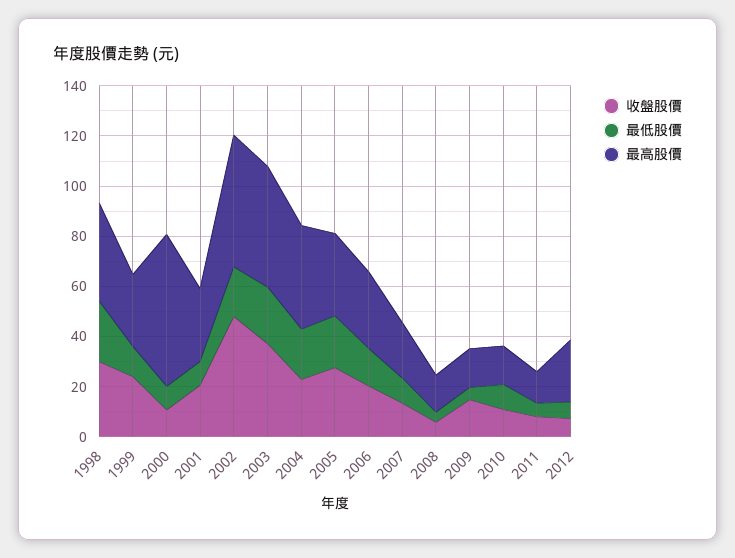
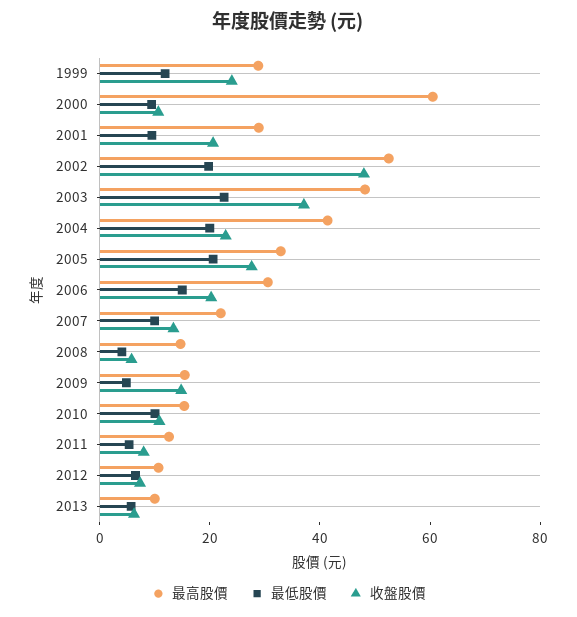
收盤股價, 1998: 30 -> none
最低股價, 1998: 25 -> none
最高股價, 1998: 40 -> none
最高股價, 2012: 25 -> 10
最高股價, 2013: none -> 10
最低股價, 2013: none -> 5
收盤股價, 2013: none -> 5

